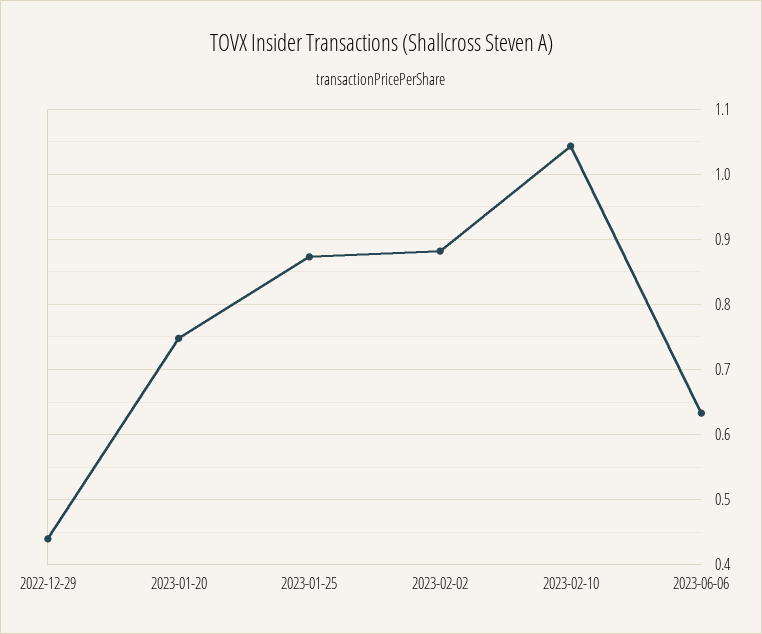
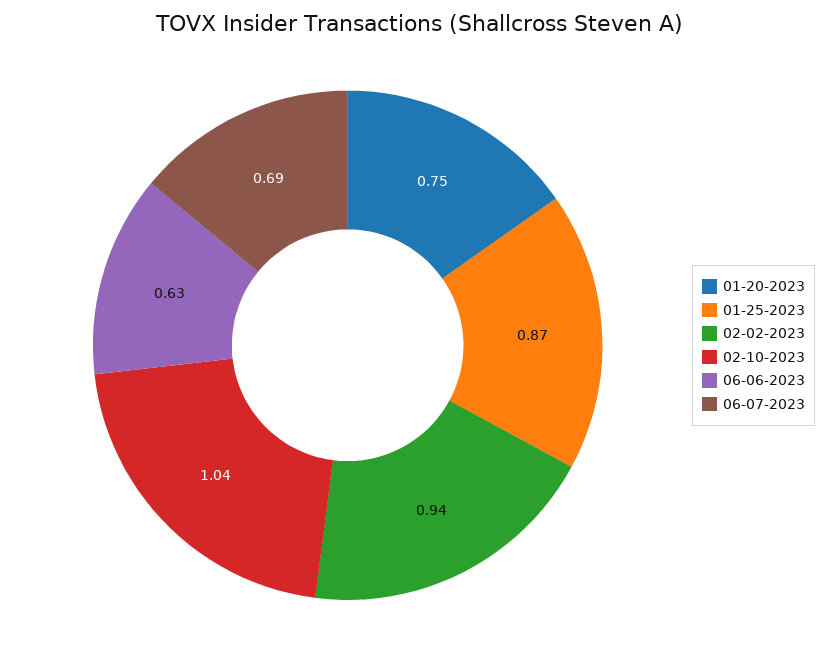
2022-12-29: 0.44 -> none
2023-02-02: 0.88 -> 0.94
06-07-2023: none -> 0.69

